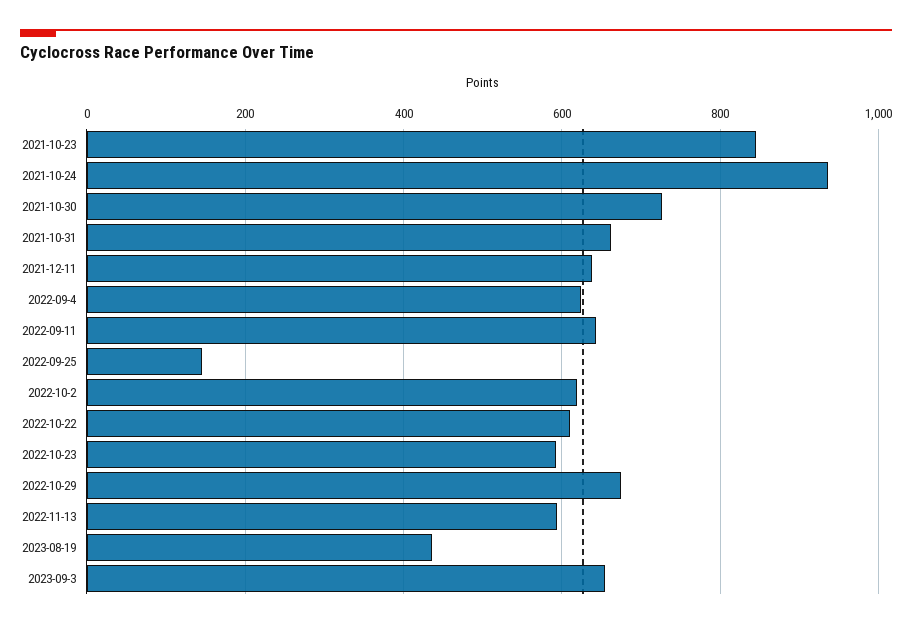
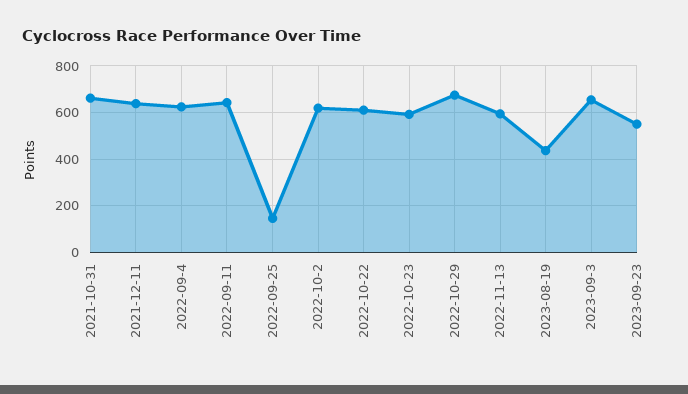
2021-10-23: 840 -> none
2021-10-24: 940 -> none
2021-10-30: 720 -> none
2023-09-23: none -> 550

